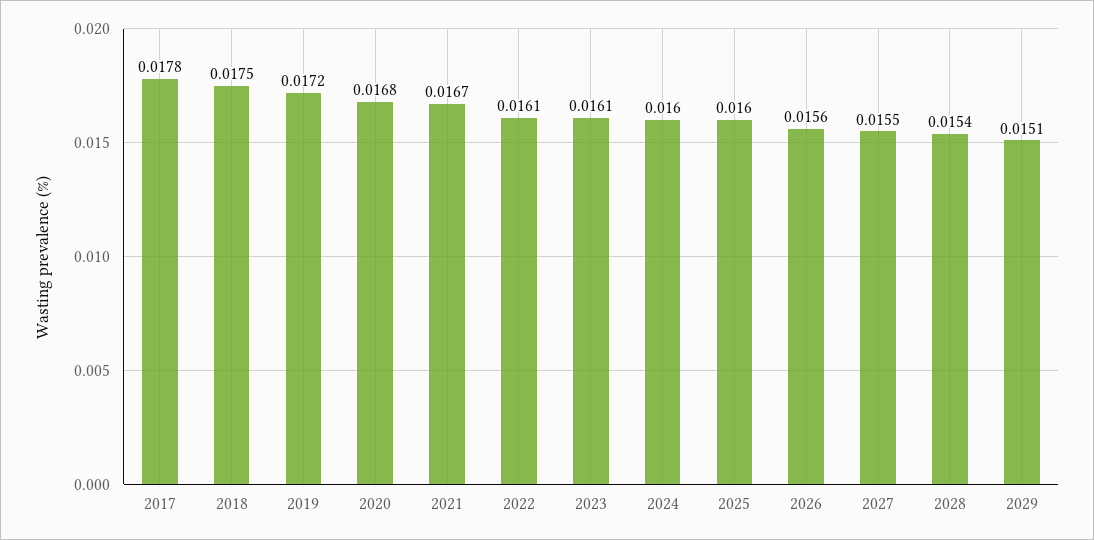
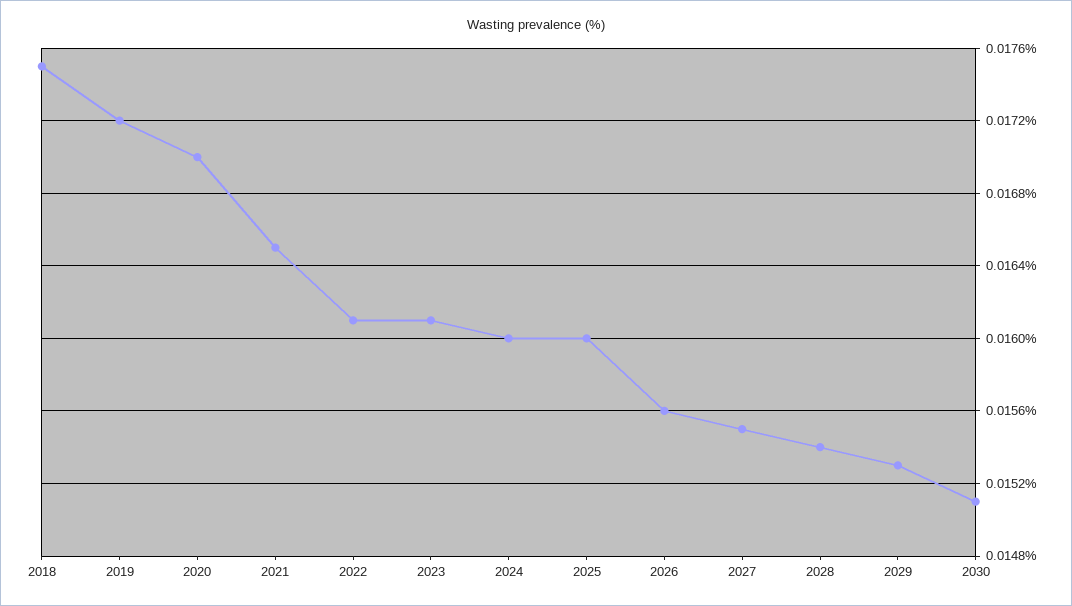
2017: 0.0178 -> none
2020: 0.0168 -> 0.017
2021: 0.0167 -> 0.0165
2029: 0.0151 -> 0.0153
2030: none -> 0.0151

